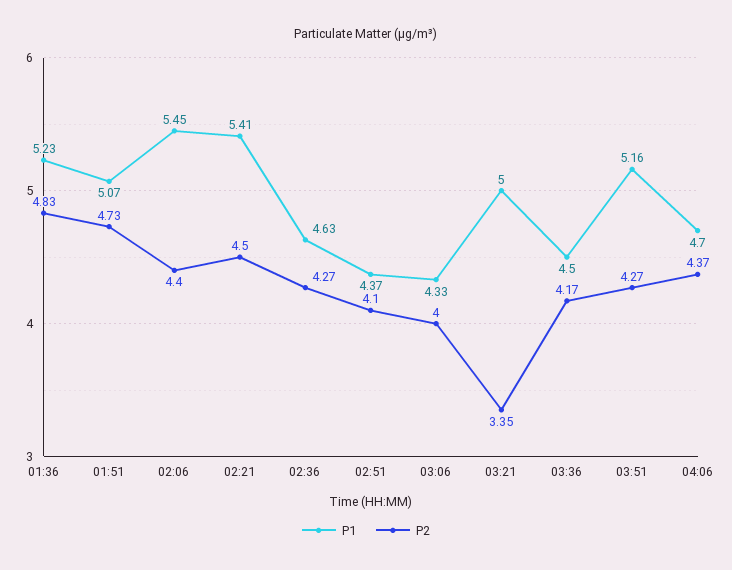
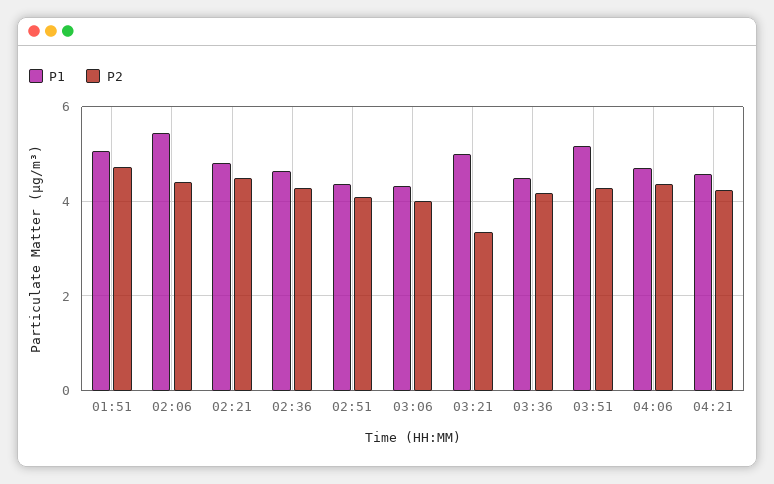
P1, 01:36: 5.23 -> none
P2, 01:36: 4.83 -> none
P1, 02:21: 5.41 -> 4.8
P1, 04:21: none -> 4.6
P2, 04:21: none -> 4.2

